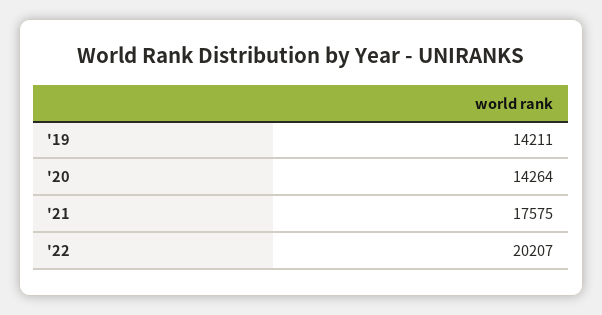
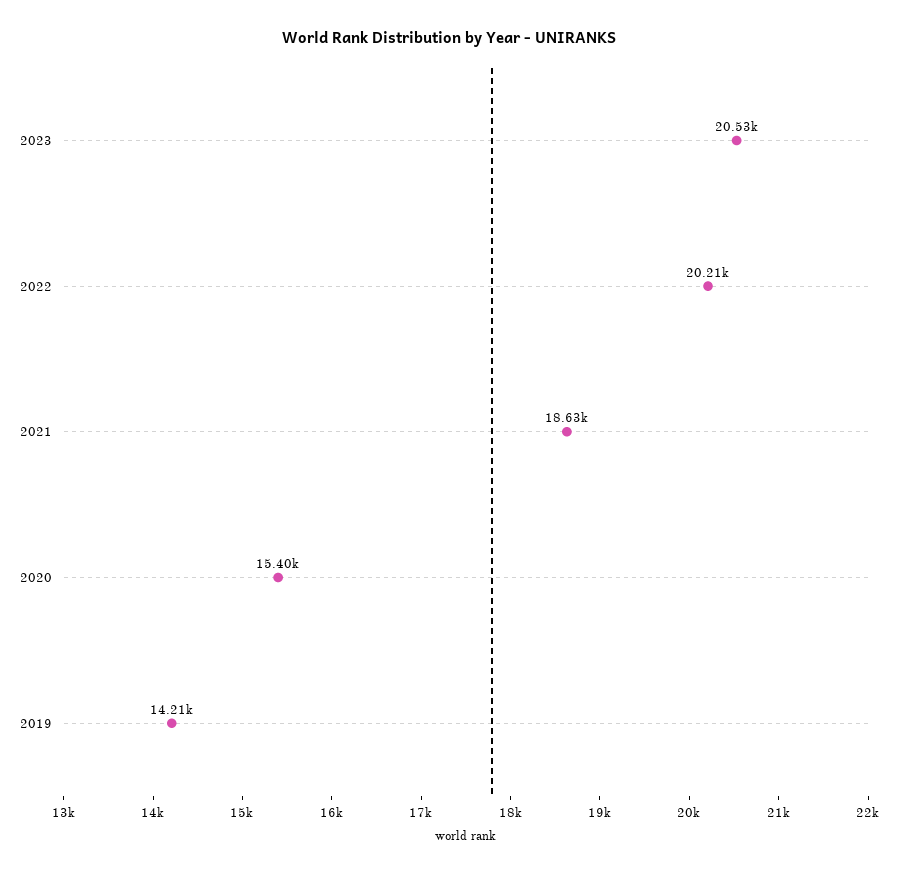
'20: 14264 -> 15400
'21: 17575 -> 18630
2023: none -> 20530

